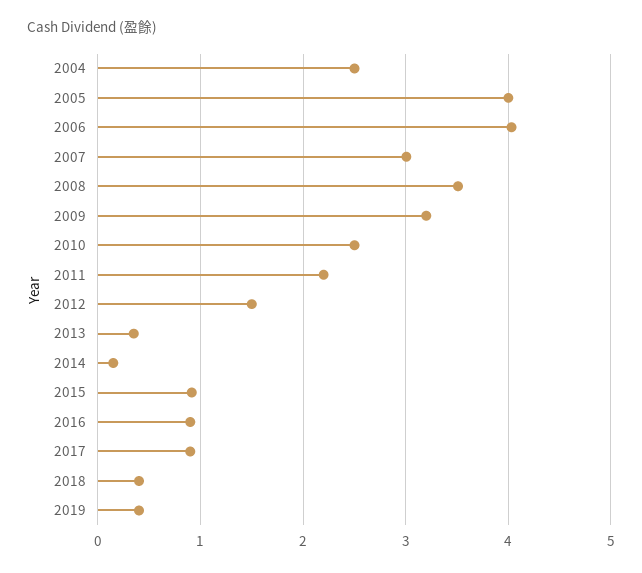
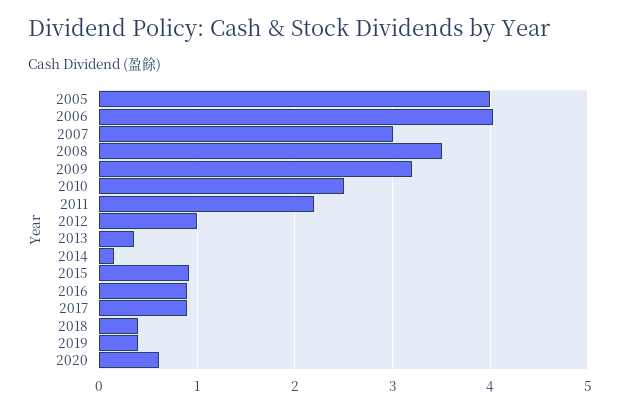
2004: 2.5 -> none
2012: 1.5 -> 1
2020: none -> 0.6

